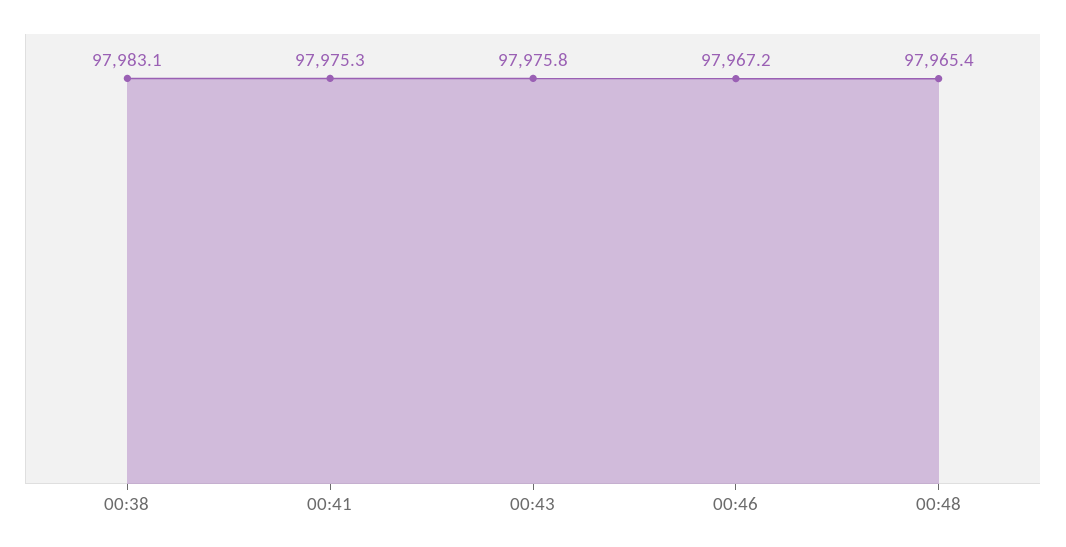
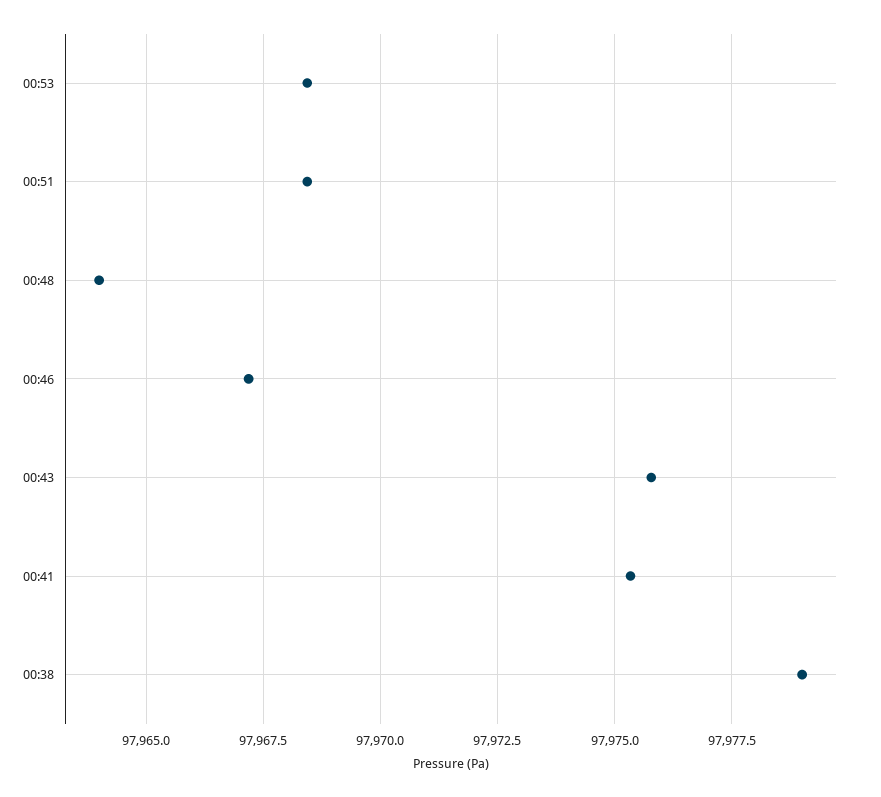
00:38: 97983.1 -> 97979
00:48: 97965.4 -> 97964
00:53: none -> 97968.5
00:51: none -> 97968.5

